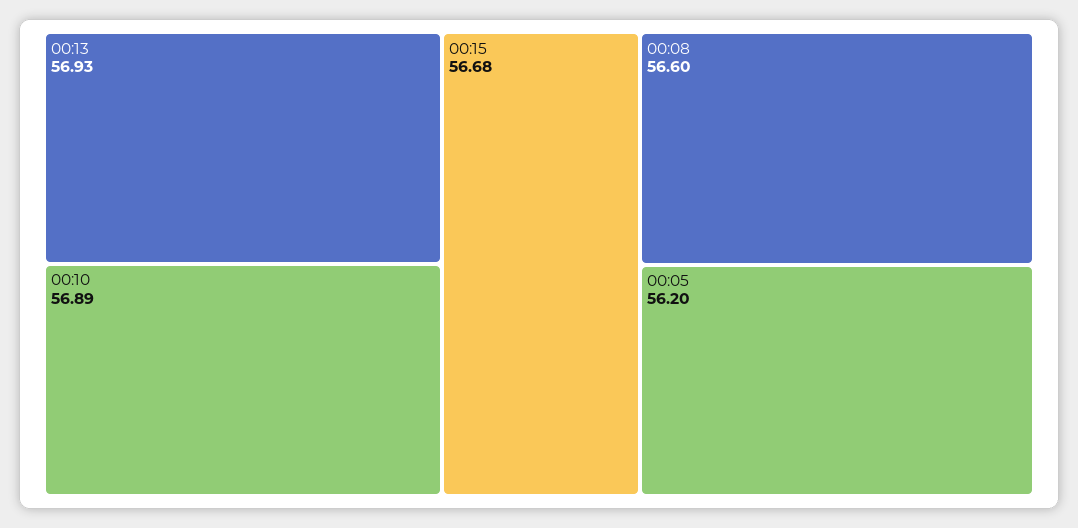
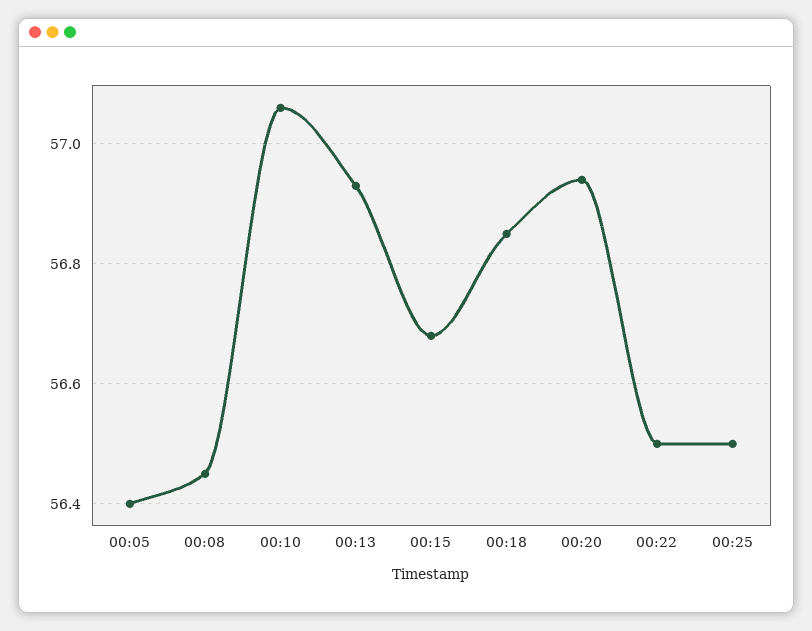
00:10: 56.89 -> 57.05
00:08: 56.6 -> 56.45
00:05: 56.2 -> 56.4
00:18: none -> 56.85
00:20: none -> 56.95
00:22: none -> 56.5
00:25: none -> 56.5

